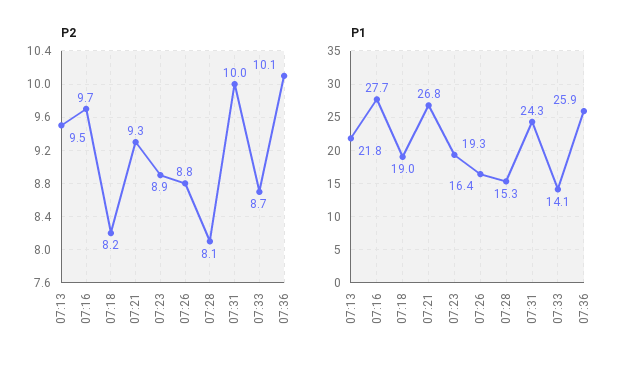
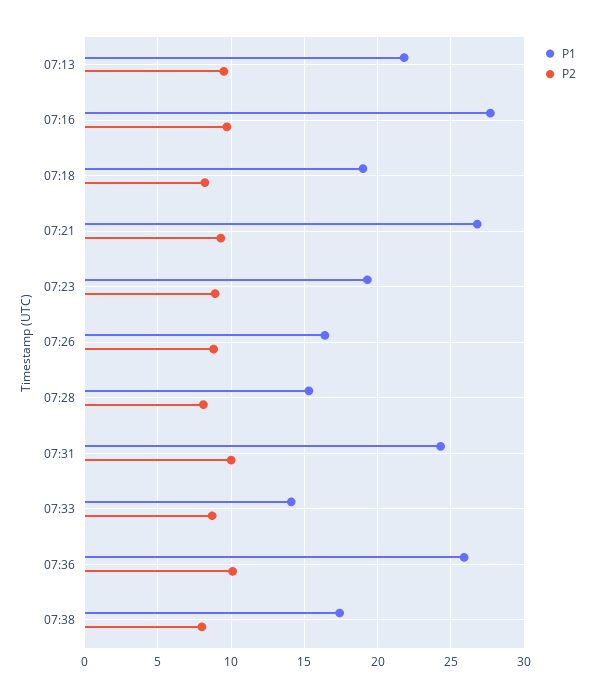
P1, 07:38: none -> 17.5
P2, 07:38: none -> 8

